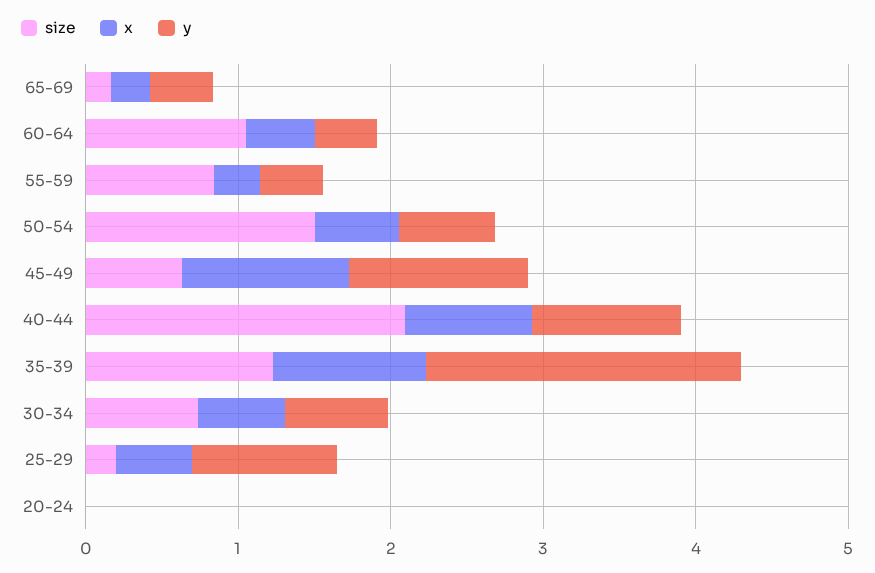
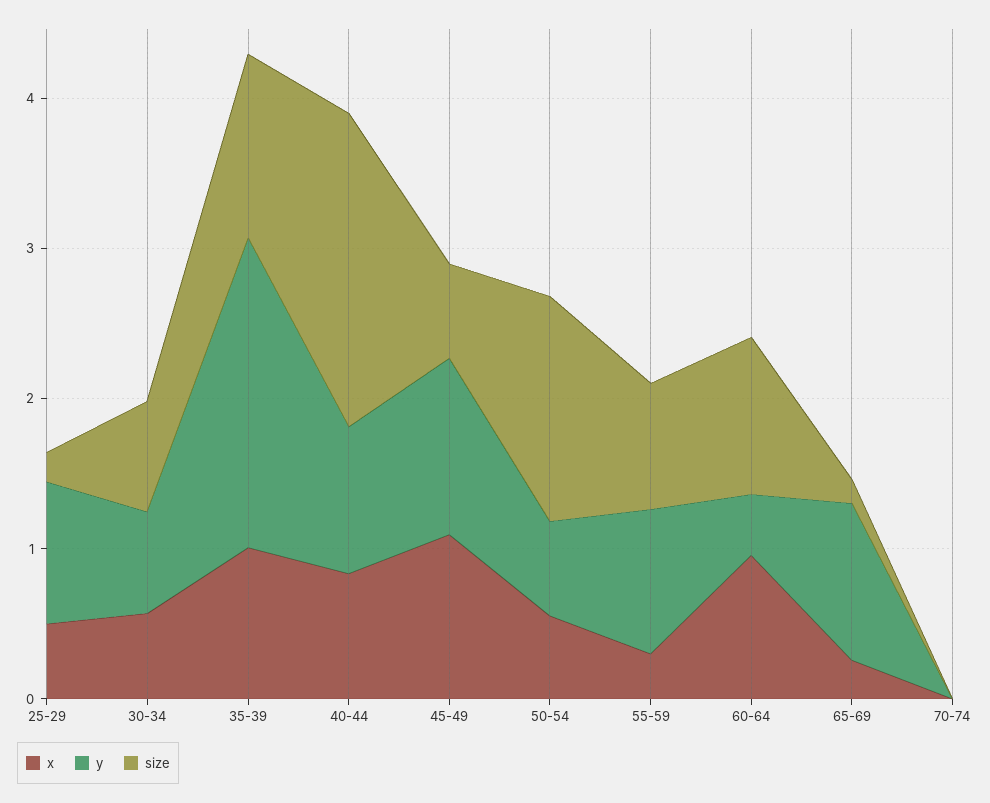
y, 65-69: 0.4 -> 1
x, 60-64: 0.4 -> 1
y, 55-59: 0.4 -> 1
size, 20-24: 0 -> none
x, 20-24: 0 -> none
y, 20-24: 0 -> none
x, 70-74: none -> 0
y, 70-74: none -> 0
size, 70-74: none -> 0

